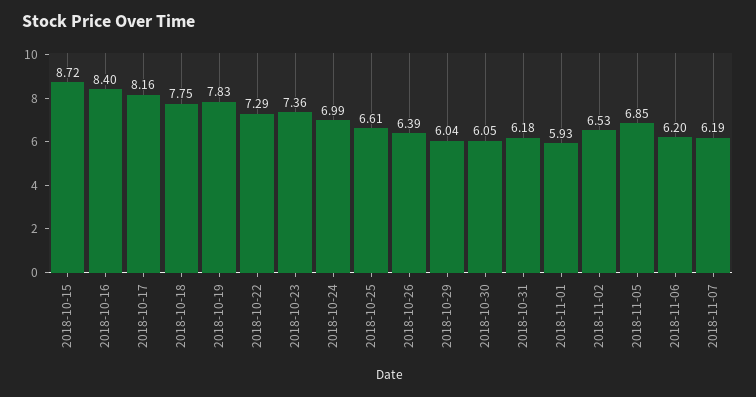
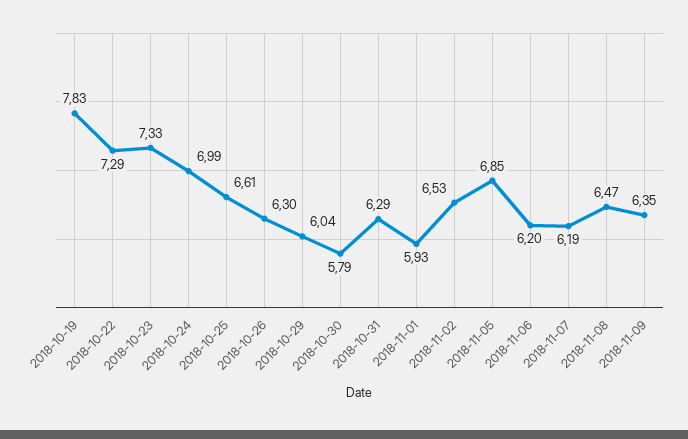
2018-10-15: 8.72 -> none
2018-10-16: 8.4 -> none
2018-10-17: 8.16 -> none
2018-10-18: 7.75 -> none
2018-10-23: 7.36 -> 7.33
2018-10-26: 6.39 -> 6.3
2018-10-30: 6.05 -> 5.79
2018-10-31: 6.18 -> 6.29
2018-11-08: none -> 6.47
2018-11-09: none -> 6.35

